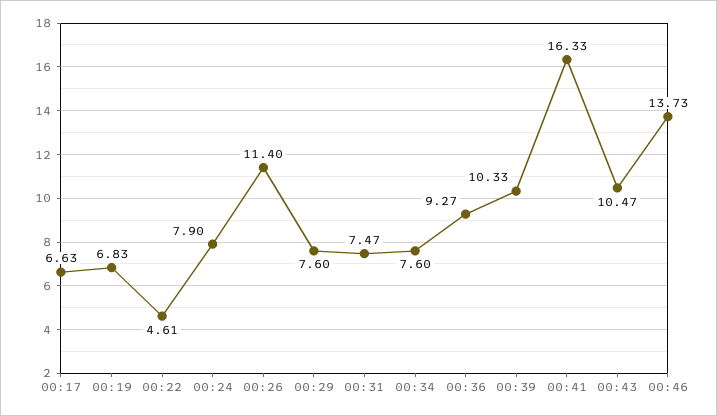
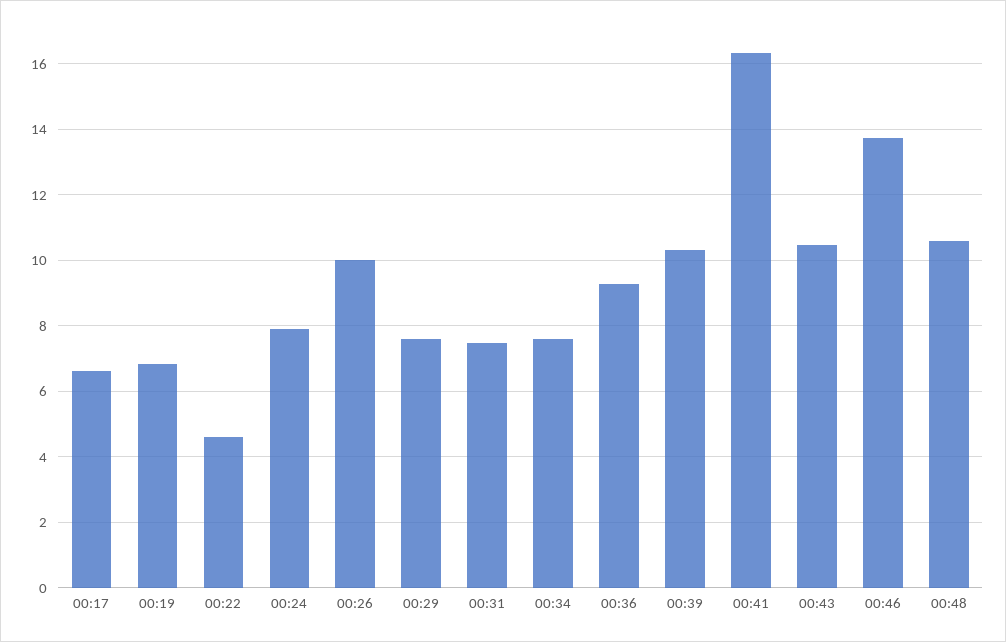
00:26: 11.4 -> 10
00:48: none -> 10.6

